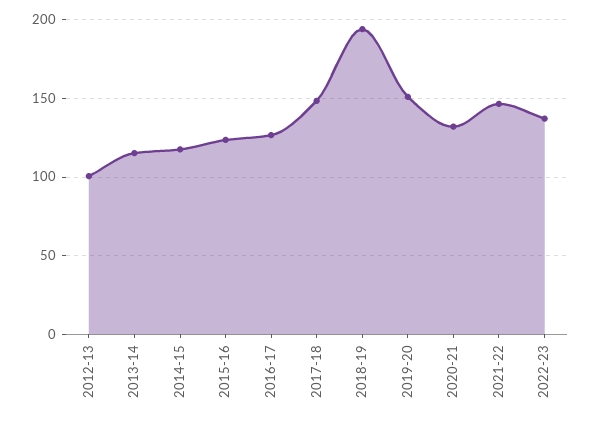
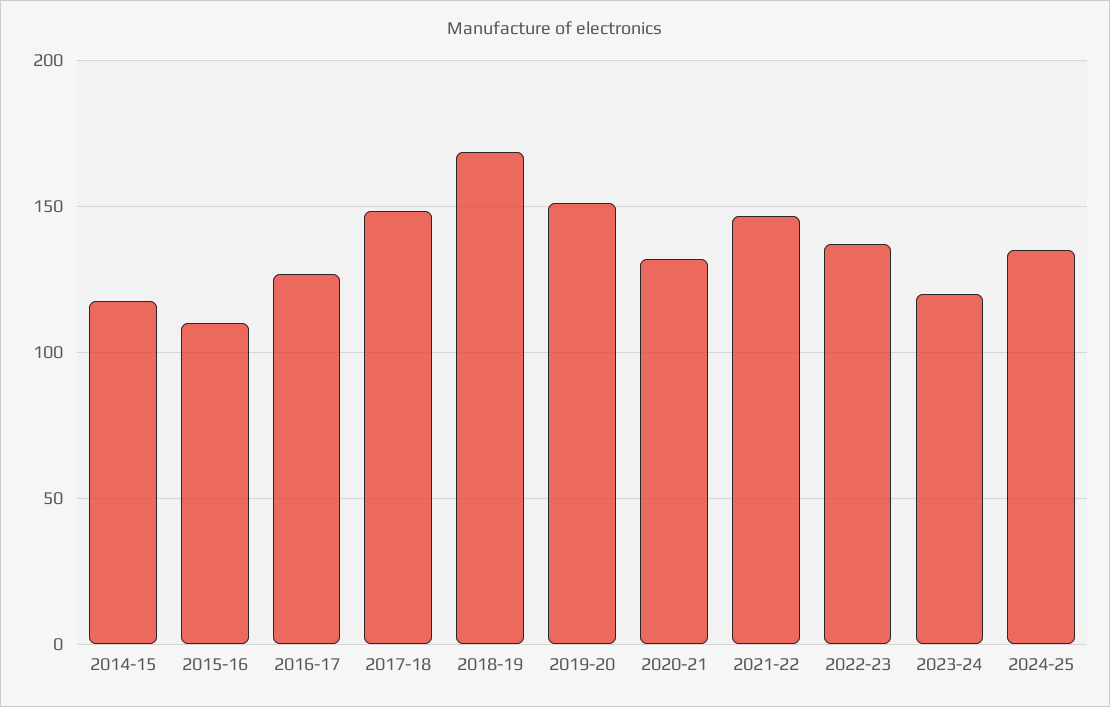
2012-13: 100 -> none
2013-14: 115 -> none
2015-16: 125 -> 110
2018-19: 195 -> 170
2023-24: none -> 120
2024-25: none -> 135

